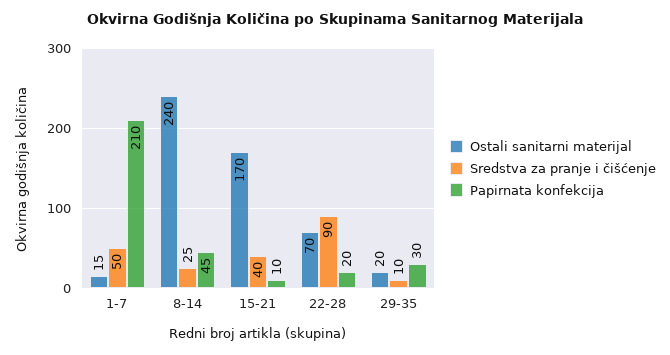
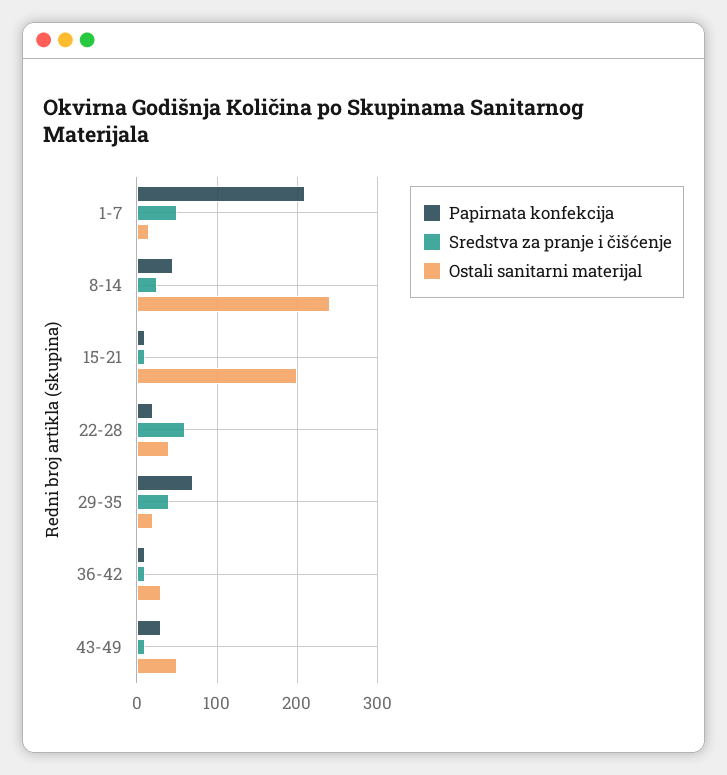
Ostali sanitarni materijal, 15-21: 170 -> 200
Sredstva za pranje i čišćenje, 15-21: 40 -> 10
Ostali sanitarni materijal, 22-28: 70 -> 40
Sredstva za pranje i čišćenje, 22-28: 90 -> 60
Sredstva za pranje i čišćenje, 29-35: 10 -> 40
Papirnata konfekcija, 29-35: 30 -> 70
Papirnata konfekcija, 36-42: none -> 10
Sredstva za pranje i čišćenje, 36-42: none -> 10
Ostali sanitarni materijal, 36-42: none -> 30
Papirnata konfekcija, 43-49: none -> 30
Sredstva za pranje i čišćenje, 43-49: none -> 10
Ostali sanitarni materijal, 43-49: none -> 50

